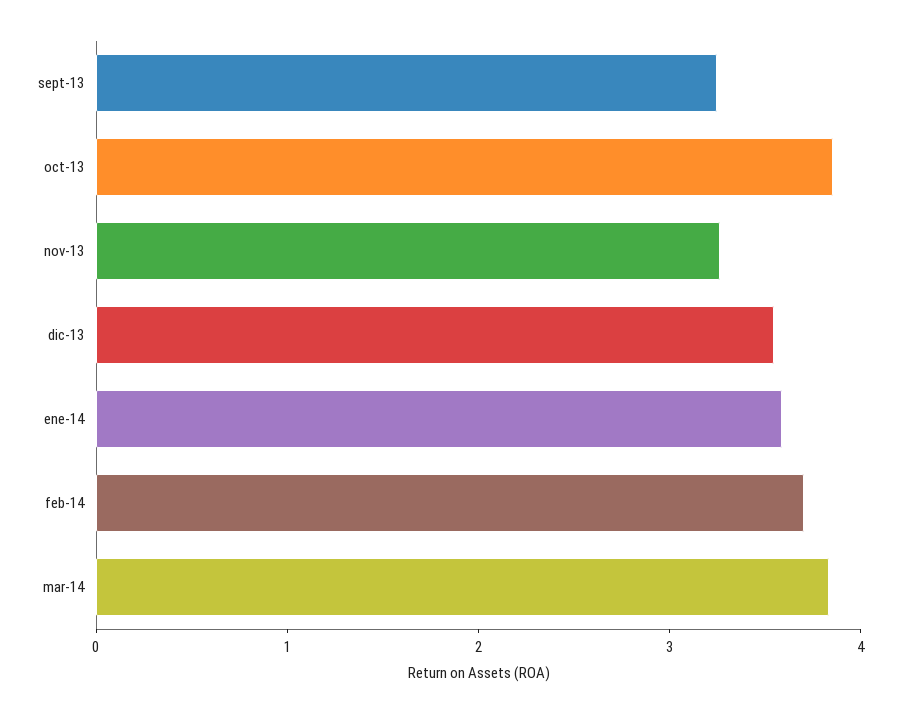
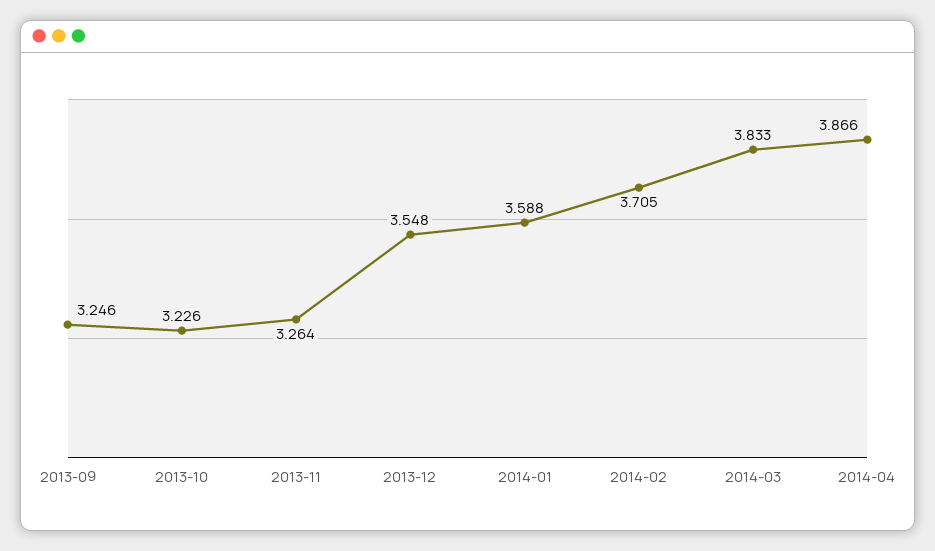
oct-13: 3.8 -> 3.226
2014-04: none -> 3.866

